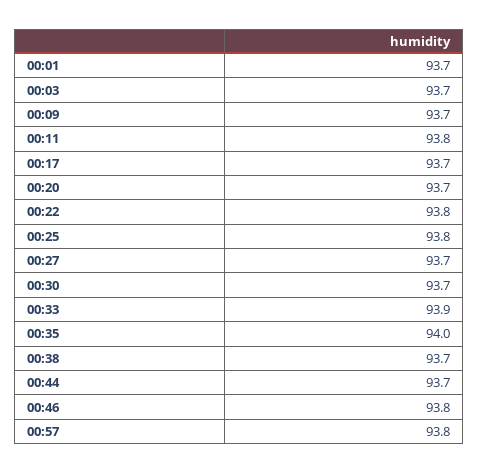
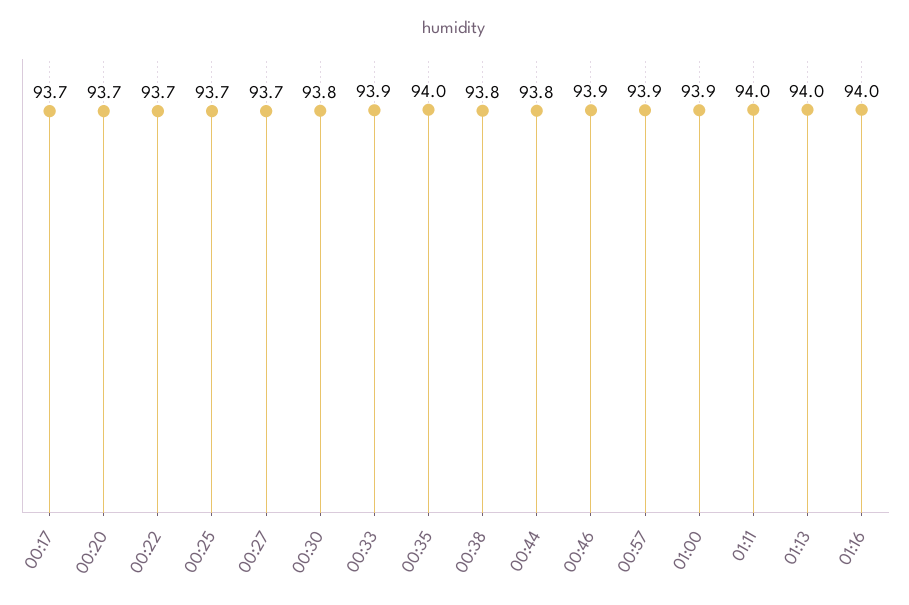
00:01: 93.7 -> none
00:03: 93.7 -> none
00:09: 93.7 -> none
00:11: 93.8 -> none
00:22: 93.8 -> 93.7
00:25: 93.8 -> 93.7
00:30: 93.7 -> 93.8
00:38: 93.7 -> 93.8
00:44: 93.7 -> 93.8
00:46: 93.8 -> 93.9
00:57: 93.8 -> 93.9
01:00: none -> 93.9
01:11: none -> 94
01:13: none -> 94
01:16: none -> 94

